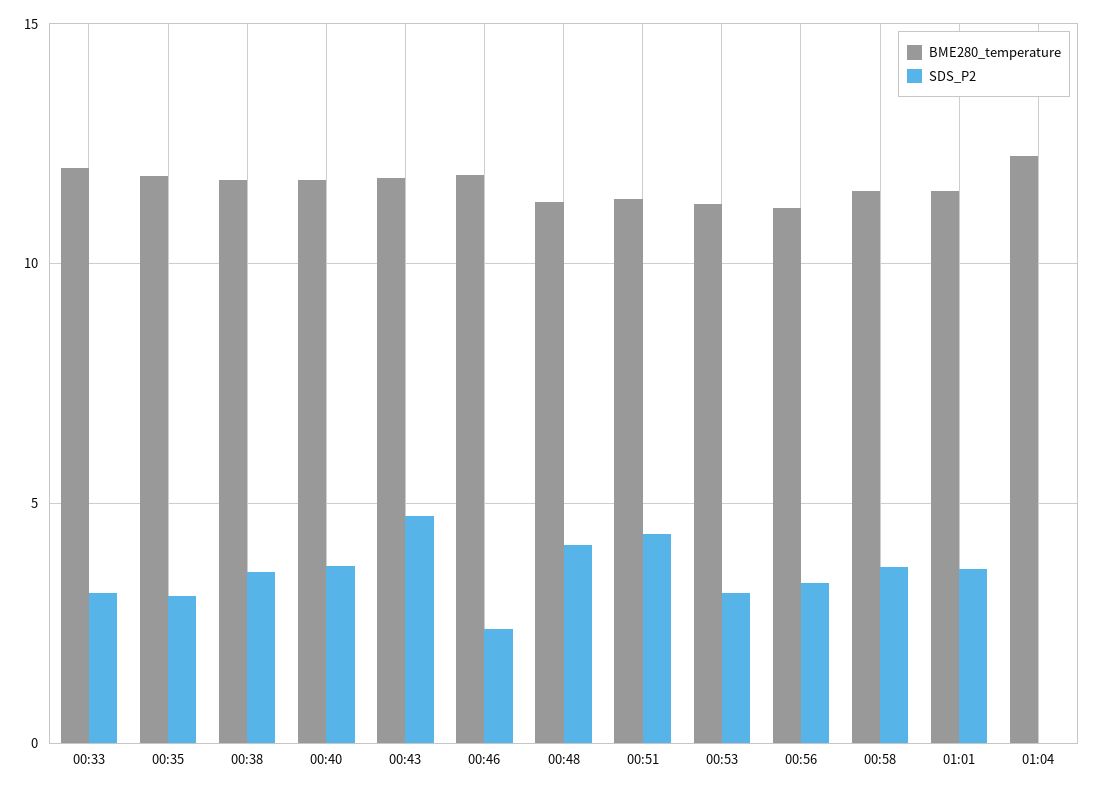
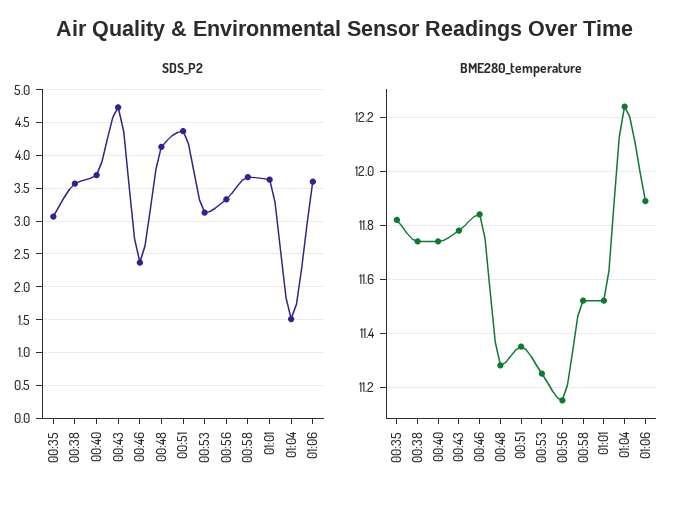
BME280_temperature, 00:33: 12 -> none
SDS_P2, 00:33: 3 -> none
SDS_P2, 01:04: 0 -> 1.5
SDS_P2, 01:06: none -> 3.6
BME280_temperature, 01:06: none -> 11.9

